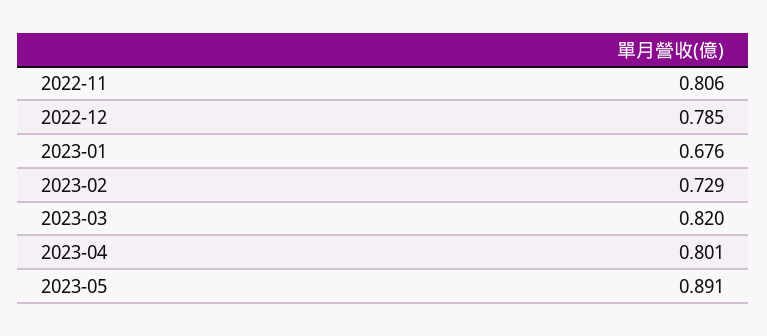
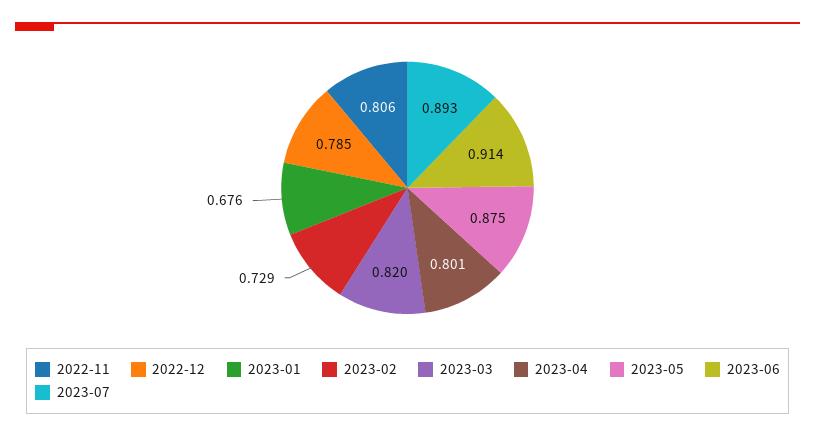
2023-05: 0.891 -> 0.875
2023-06: none -> 0.914
2023-07: none -> 0.893

